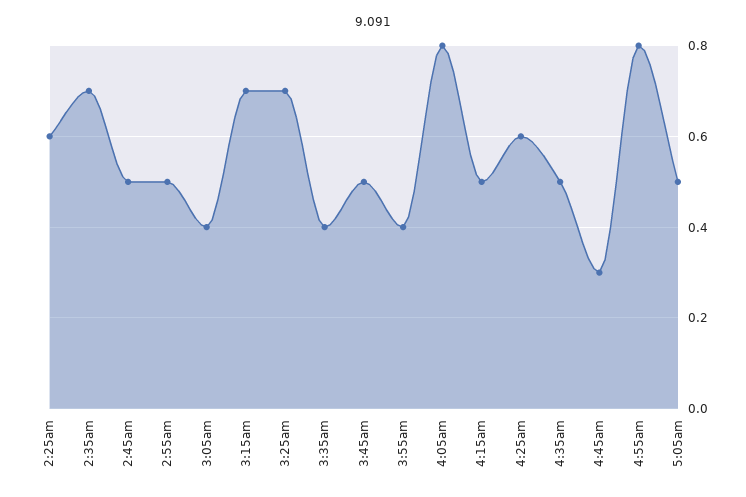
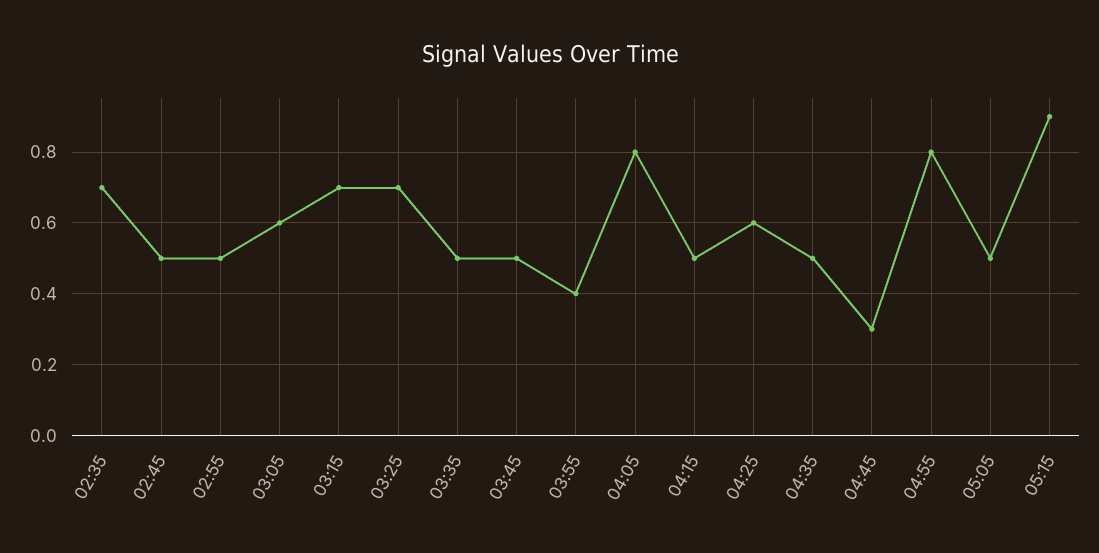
2:25am: 0.6 -> none
3:05am: 0.4 -> 0.6
3:35am: 0.4 -> 0.5
05:15: none -> 0.9

